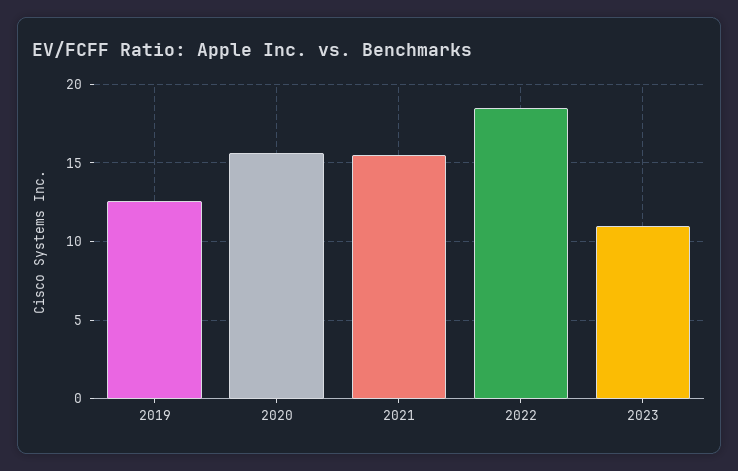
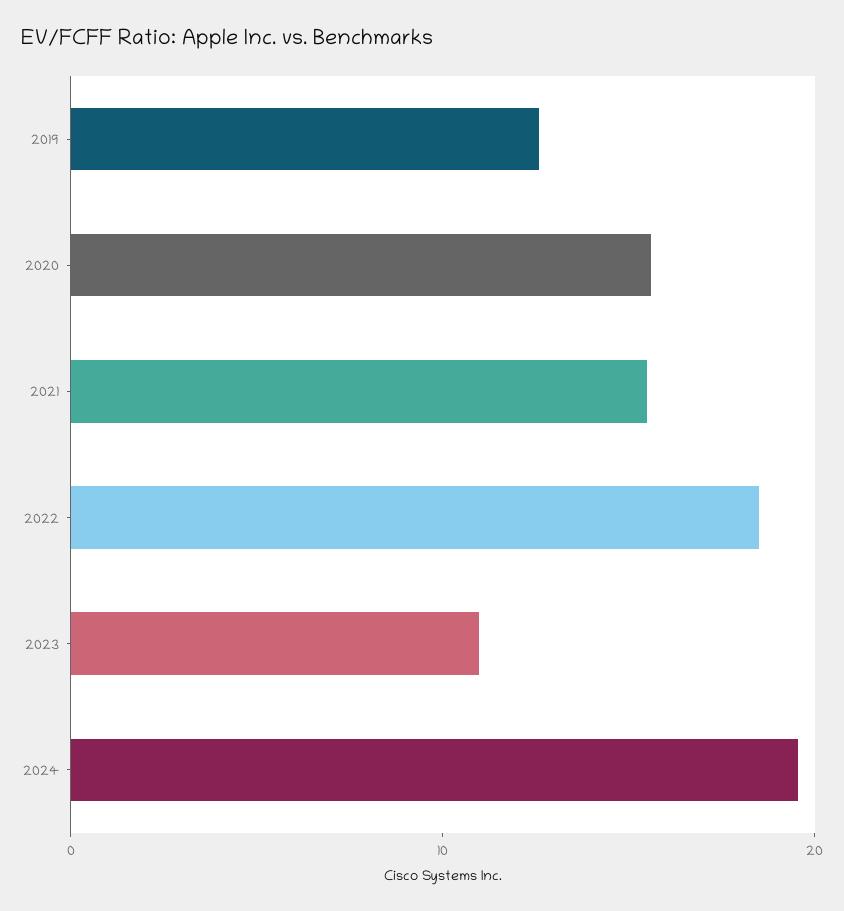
2024: none -> 20

